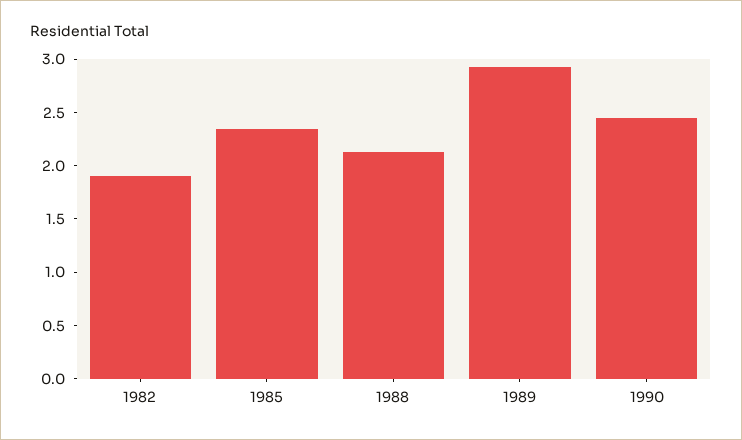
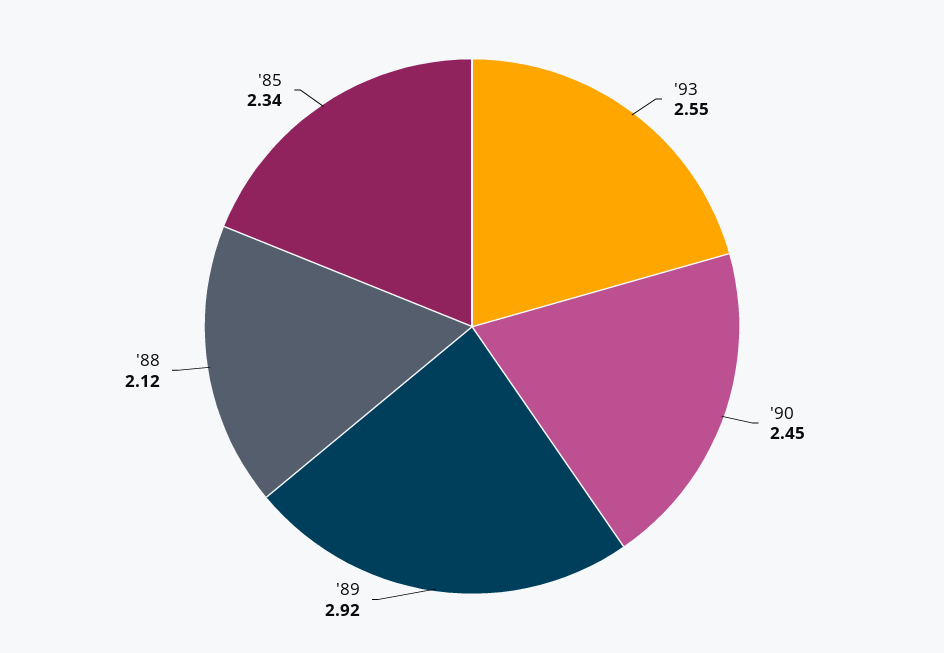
1982: 1.9 -> none
'93: none -> 2.55

